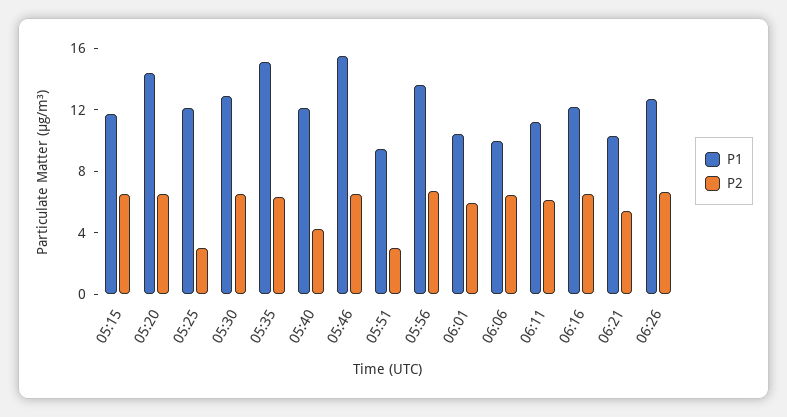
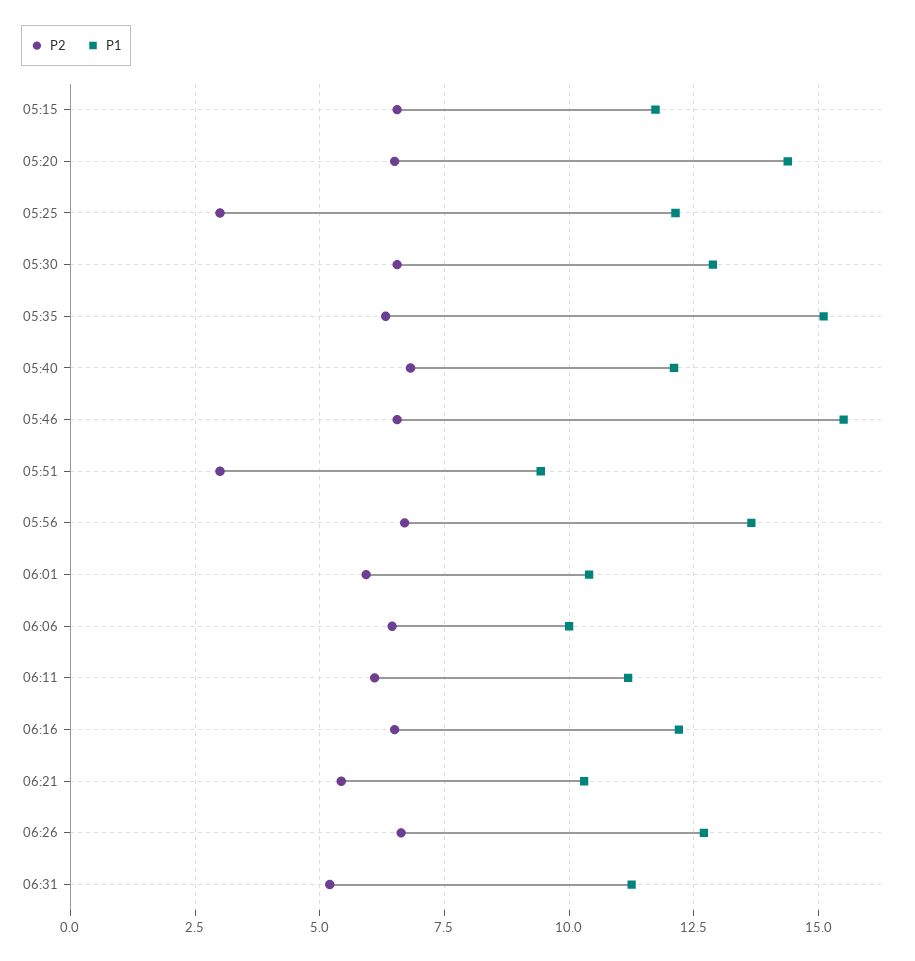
P2, 05:40: 4 -> 6.75
P2, 06:31: none -> 5.25
P1, 06:31: none -> 11.25

